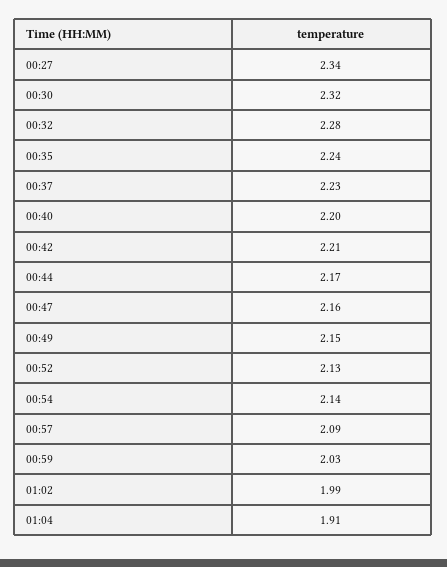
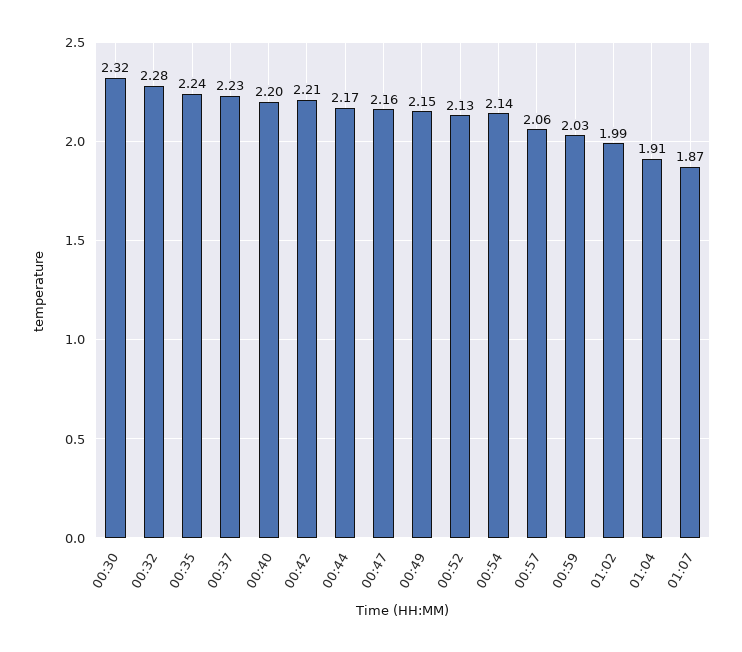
00:27: 2.34 -> none
00:57: 2.09 -> 2.06
01:07: none -> 1.87

